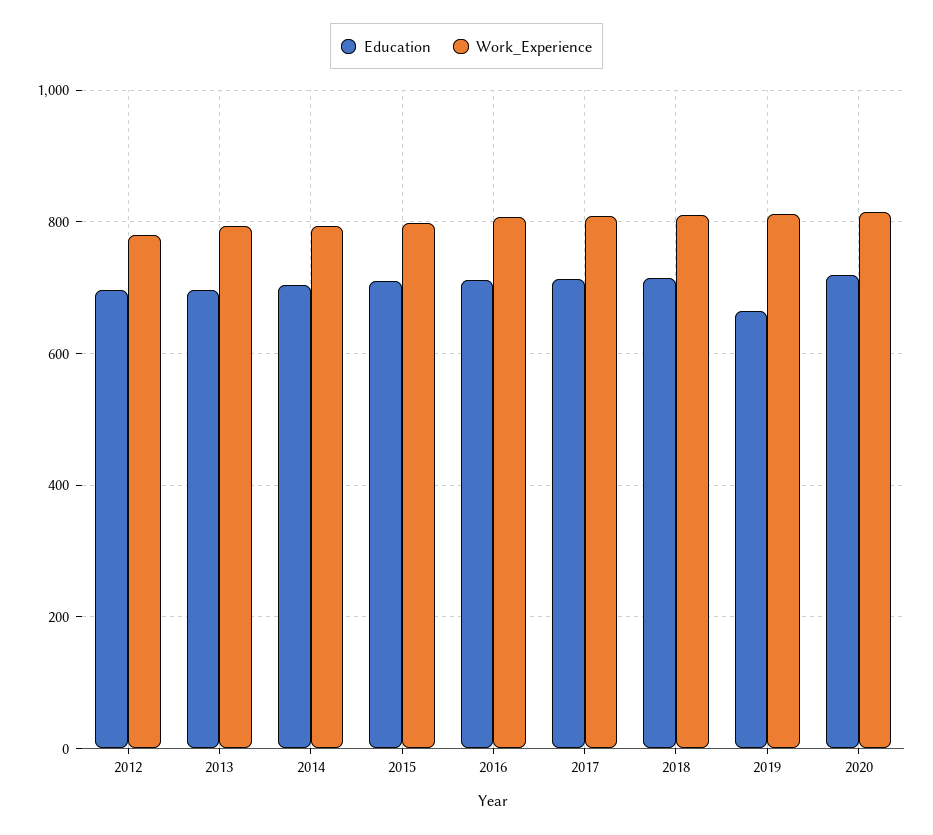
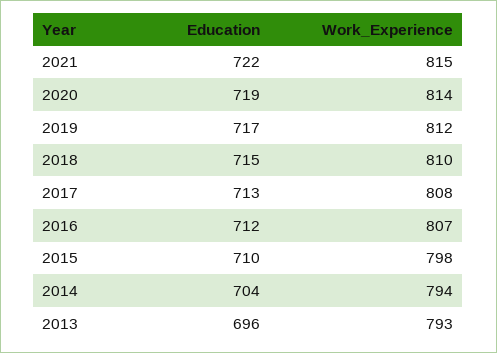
Education, 2012: 700 -> none
Work_Experience, 2012: 780 -> none
Education, 2019: 660 -> 717
Education, 2021: none -> 722
Work_Experience, 2021: none -> 815

